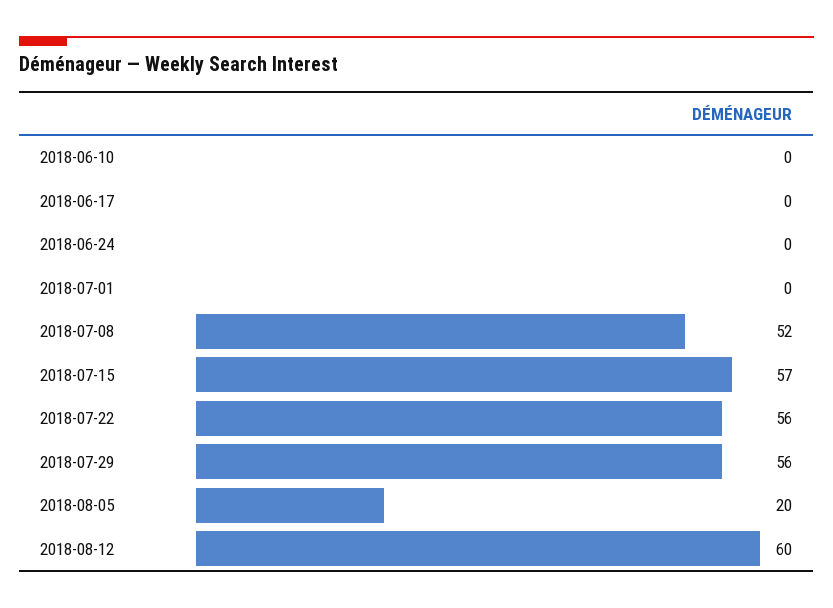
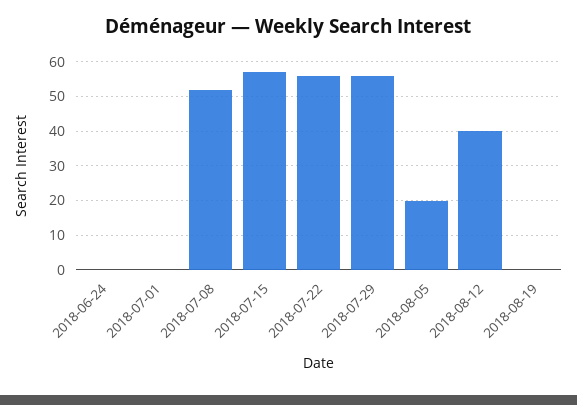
2018-06-10: 0 -> none
2018-06-17: 0 -> none
2018-08-12: 60 -> 40
2018-08-19: none -> 0

